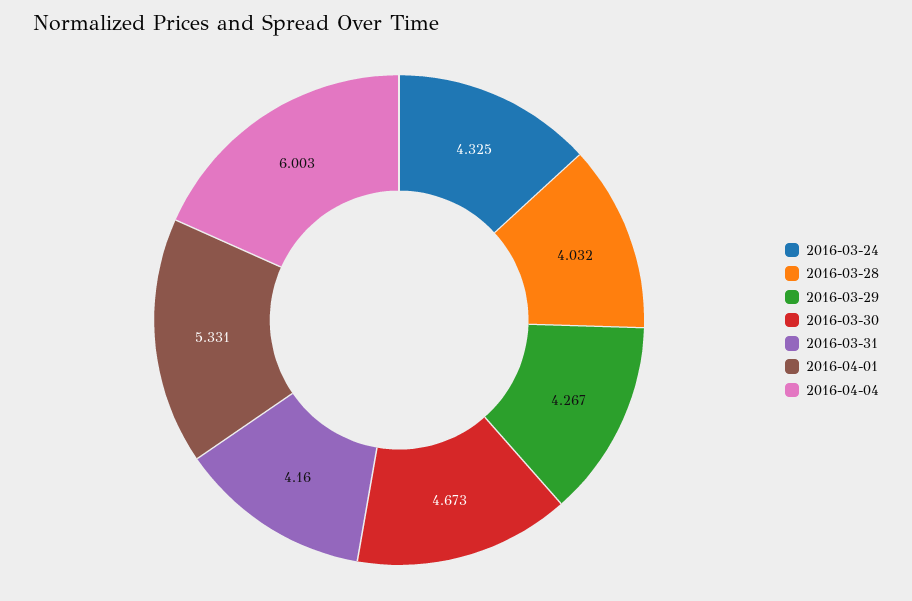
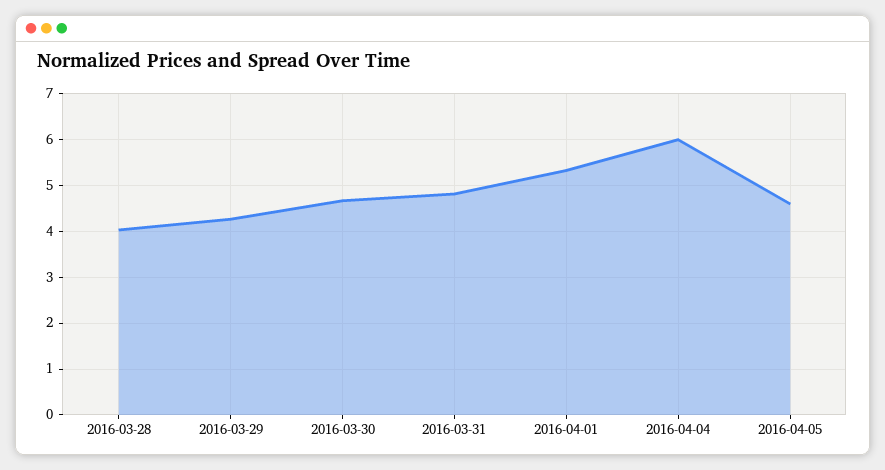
2016-03-24: 4.325 -> none
2016-03-31: 4.16 -> 4.8
2016-04-05: none -> 4.6

